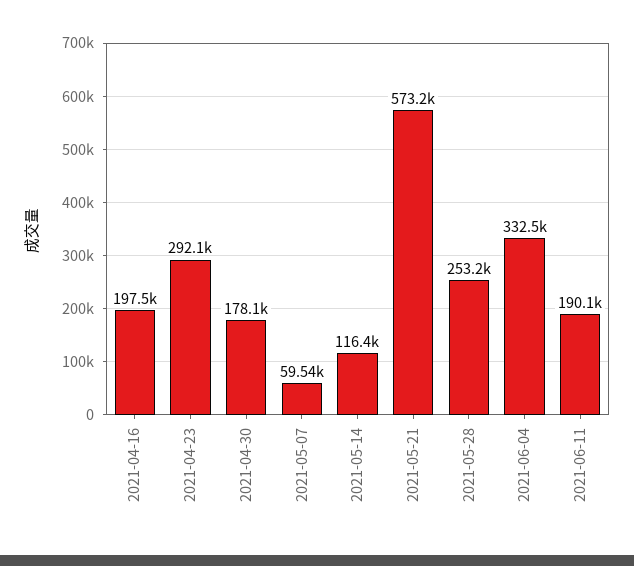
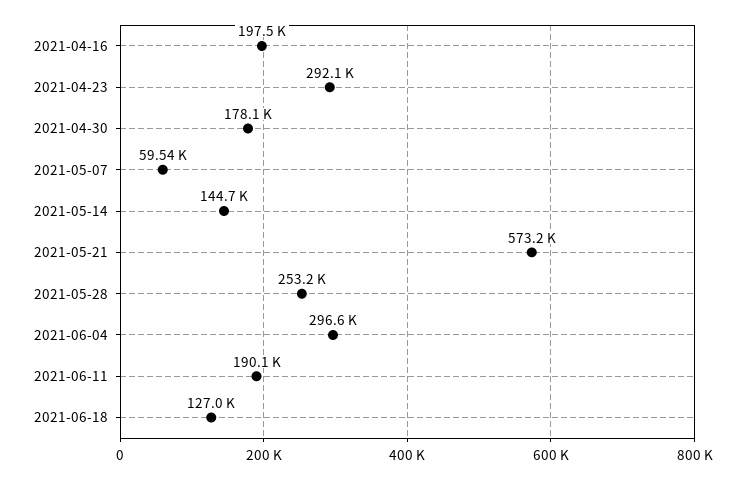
2021-05-14: 116400 -> 144700
2021-06-04: 332500 -> 296600
2021-06-18: none -> 127000

